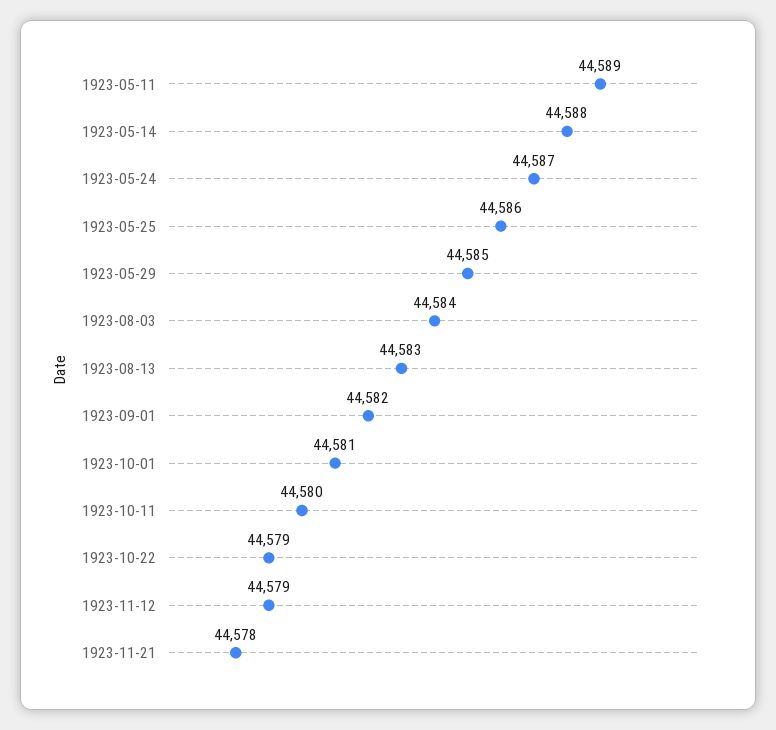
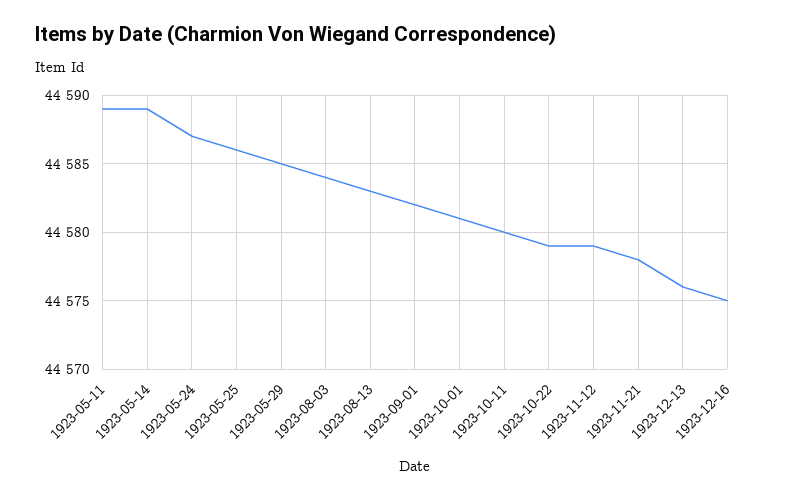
1923-05-14: 44588 -> 44589
1923-12-13: none -> 44576
1923-12-16: none -> 44575

